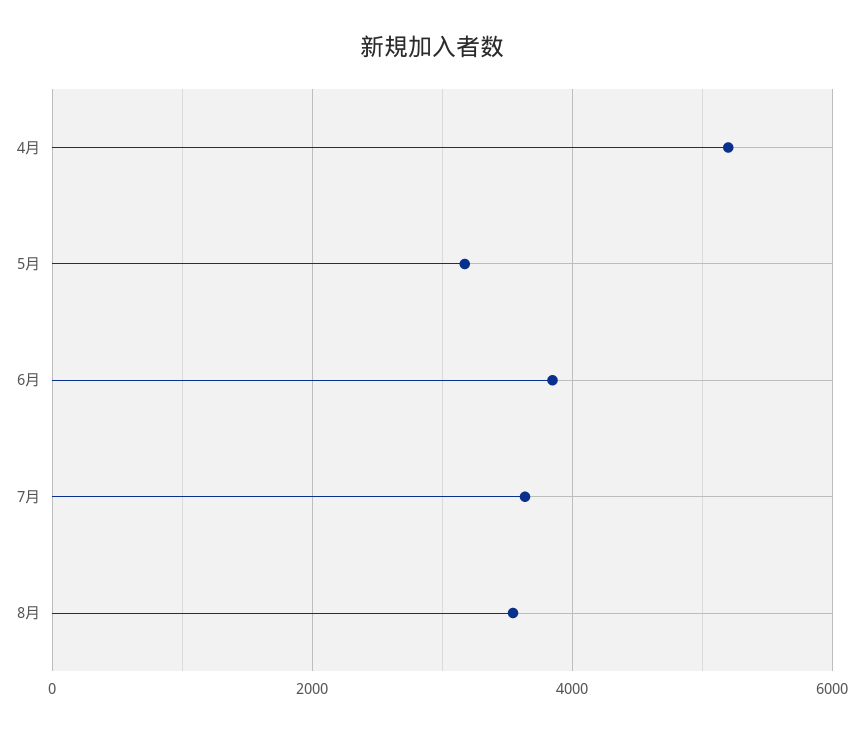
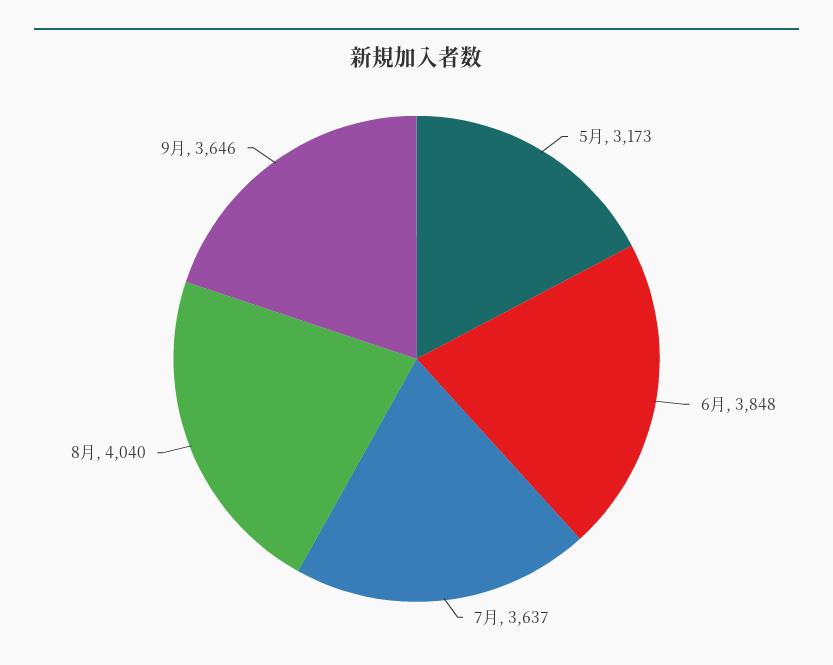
4月: 5200 -> none
8月: 3600 -> 4040
9月: none -> 3646

